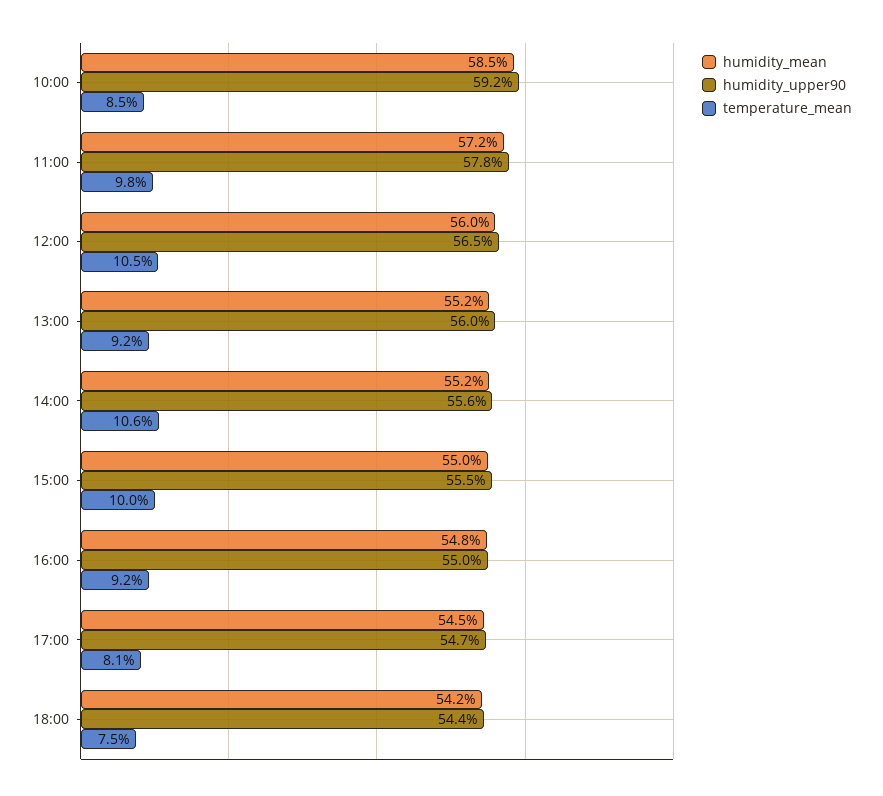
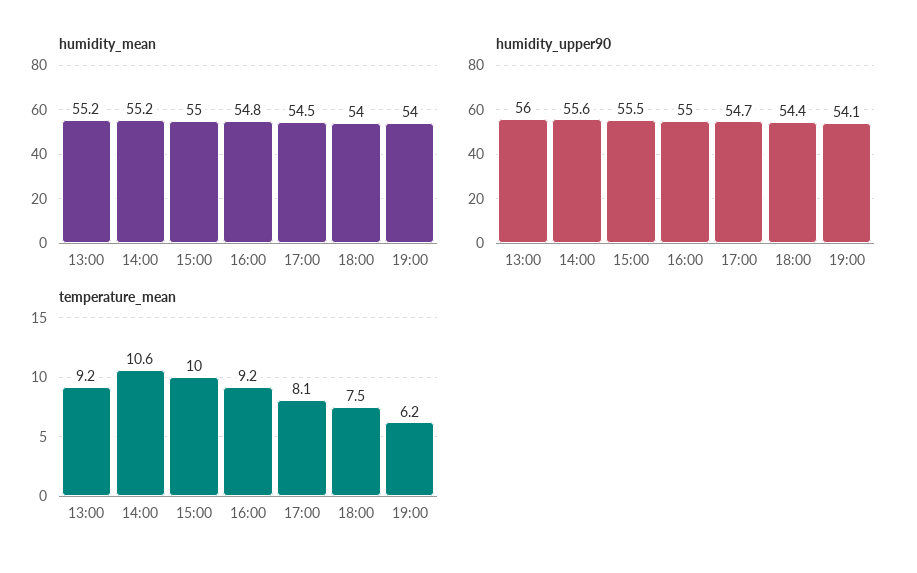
humidity_mean, 10:00: 58.5 -> none
humidity_upper90, 10:00: 59.2 -> none
temperature_mean, 10:00: 8.5 -> none
humidity_mean, 11:00: 57.2 -> none
humidity_upper90, 11:00: 57.8 -> none
temperature_mean, 11:00: 9.8 -> none
humidity_mean, 12:00: 56 -> none
humidity_upper90, 12:00: 56.5 -> none
temperature_mean, 12:00: 10.5 -> none
humidity_mean, 18:00: 54.2 -> 54
humidity_mean, 19:00: none -> 54
humidity_upper90, 19:00: none -> 54.1
temperature_mean, 19:00: none -> 6.2

